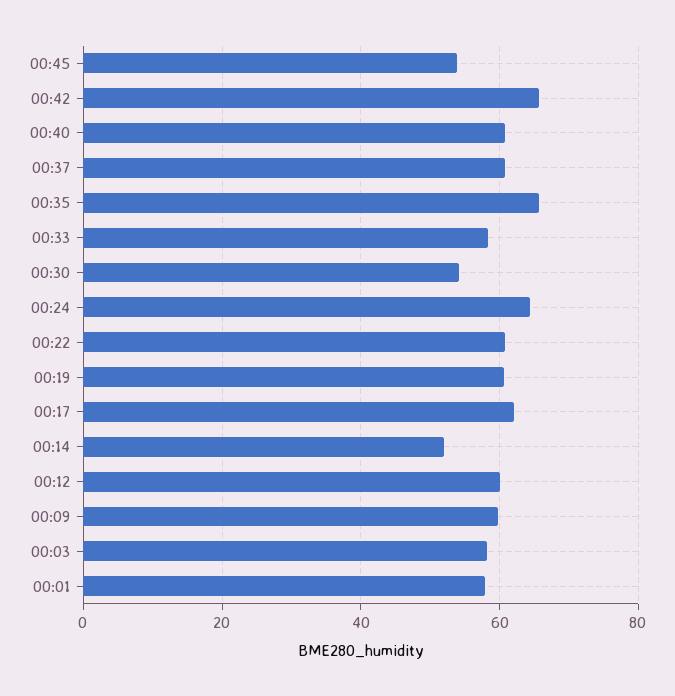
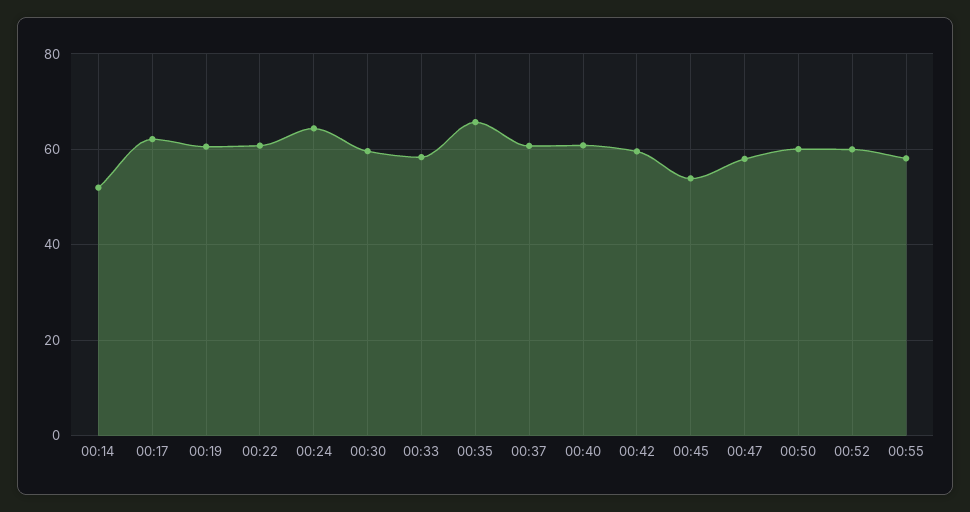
00:42: 66 -> 60
00:30: 54 -> 60
00:12: 60 -> none
00:09: 60 -> none
00:03: 58 -> none
00:01: 58 -> none
00:47: none -> 58
00:50: none -> 60
00:52: none -> 60
00:55: none -> 58

